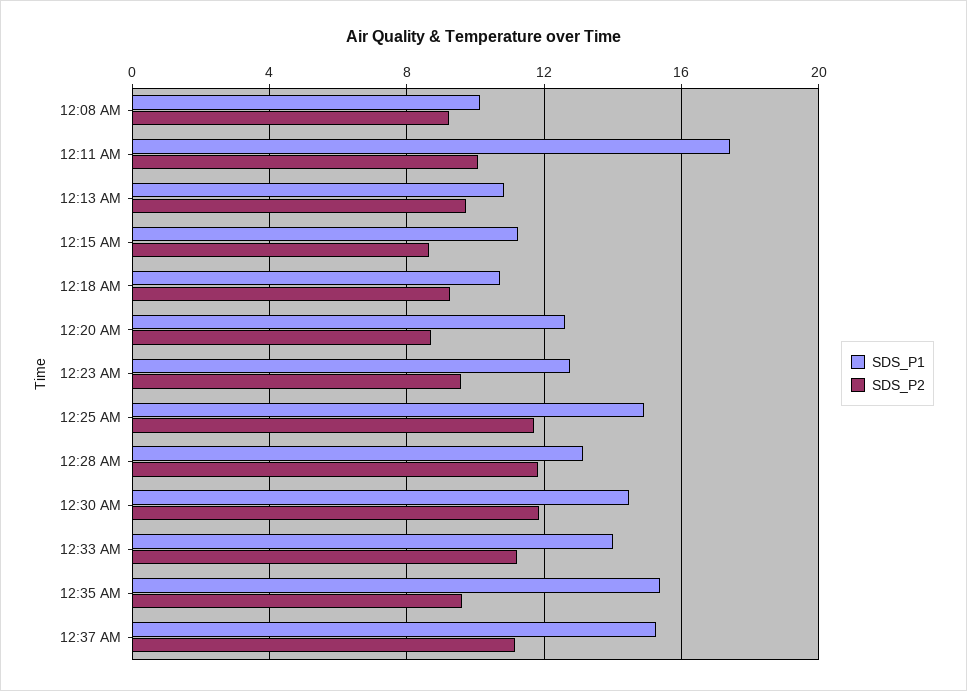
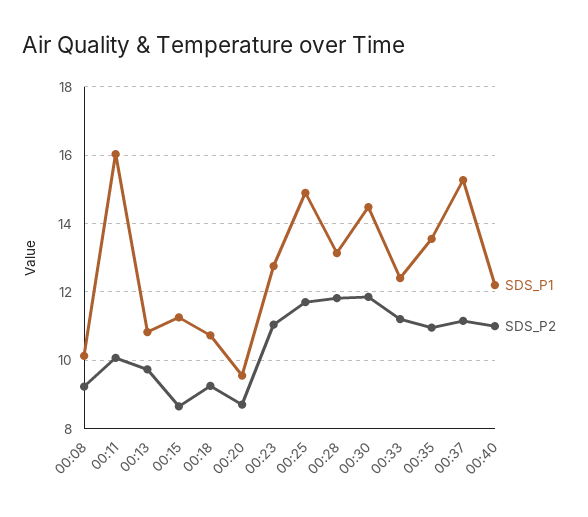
SDS_P1, 12:11 AM: 17.5 -> 16
SDS_P1, 12:20 AM: 12.5 -> 9.6
SDS_P2, 12:23 AM: 9.5 -> 11
SDS_P1, 12:33 AM: 14 -> 12.4
SDS_P1, 12:35 AM: 15.5 -> 13.6
SDS_P2, 12:35 AM: 9.5 -> 11
SDS_P1, 00:40: none -> 12.2
SDS_P2, 00:40: none -> 11

